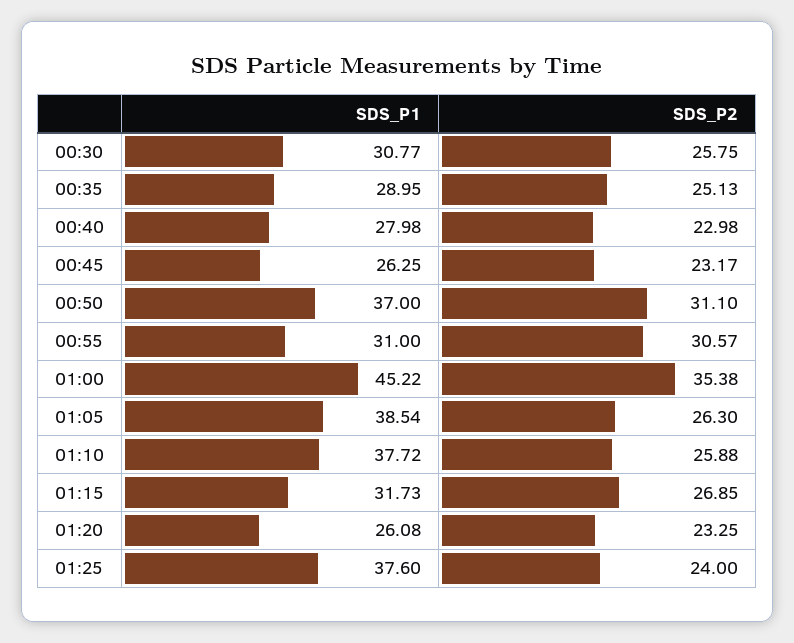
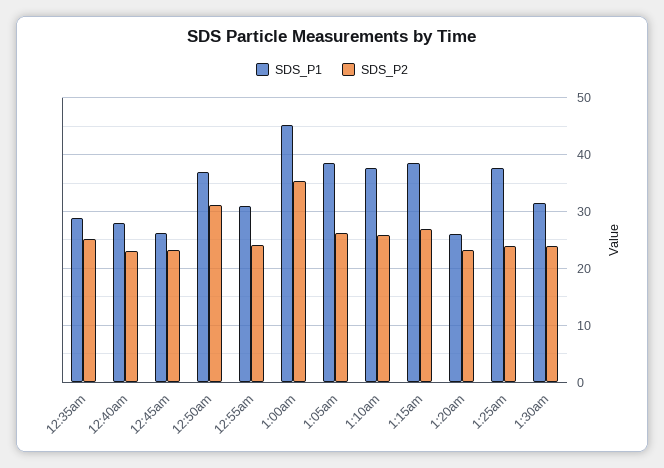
SDS_P1, 00:30: 30.77 -> none
SDS_P2, 00:30: 25.75 -> none
SDS_P2, 00:55: 30.57 -> 24
SDS_P1, 01:15: 31.73 -> 38
SDS_P1, 1:30am: none -> 32
SDS_P2, 1:30am: none -> 24

